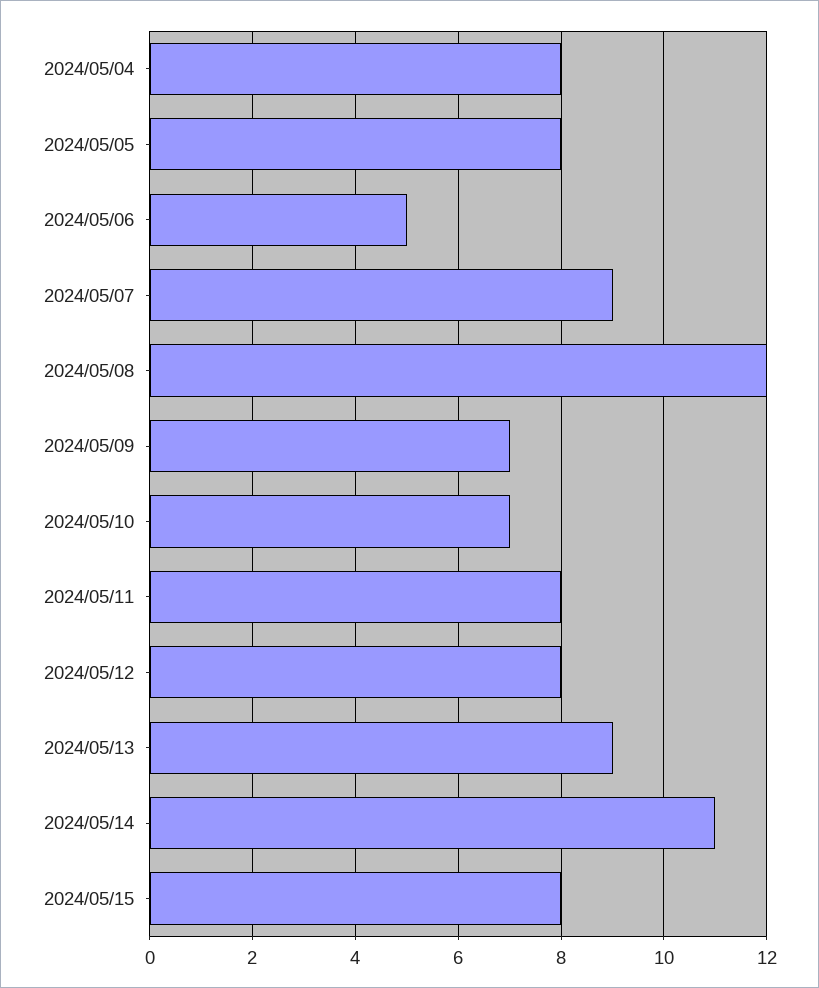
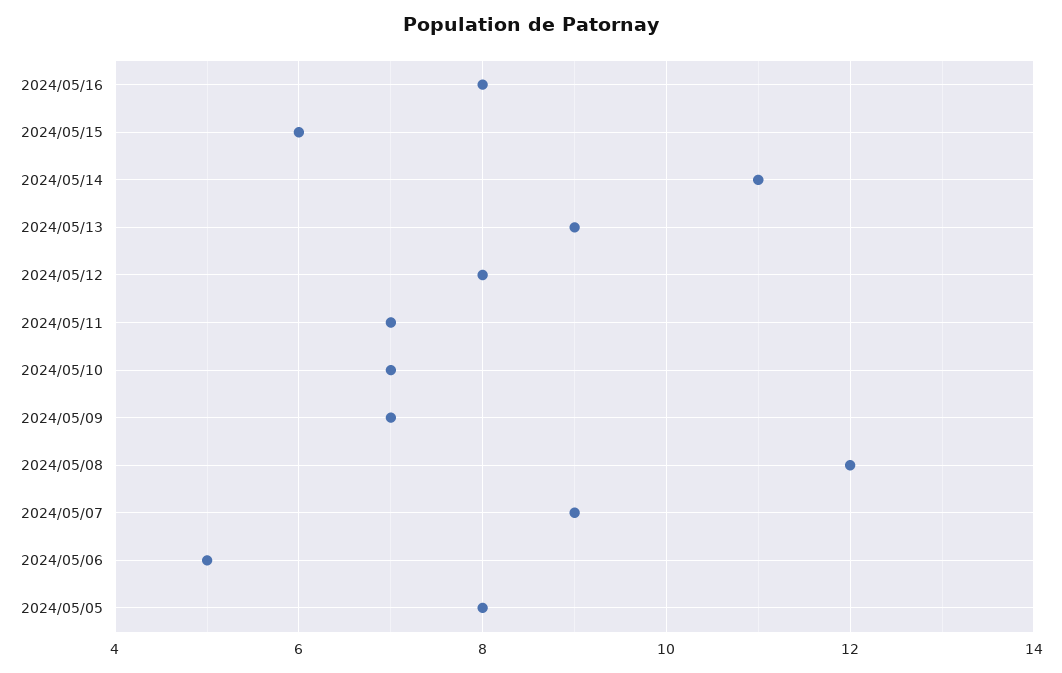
2024/05/04: 8 -> none
2024/05/11: 8 -> 7
2024/05/15: 8 -> 6
2024/05/16: none -> 8

